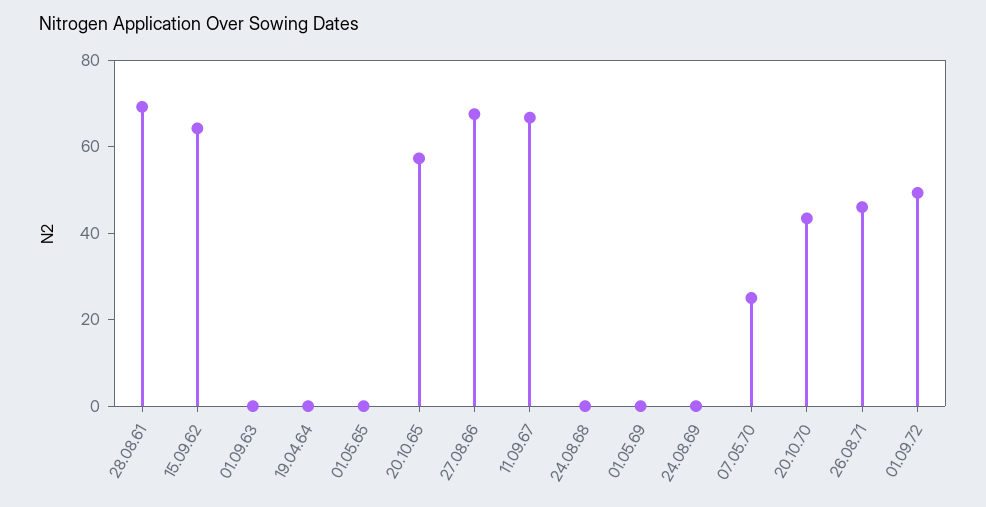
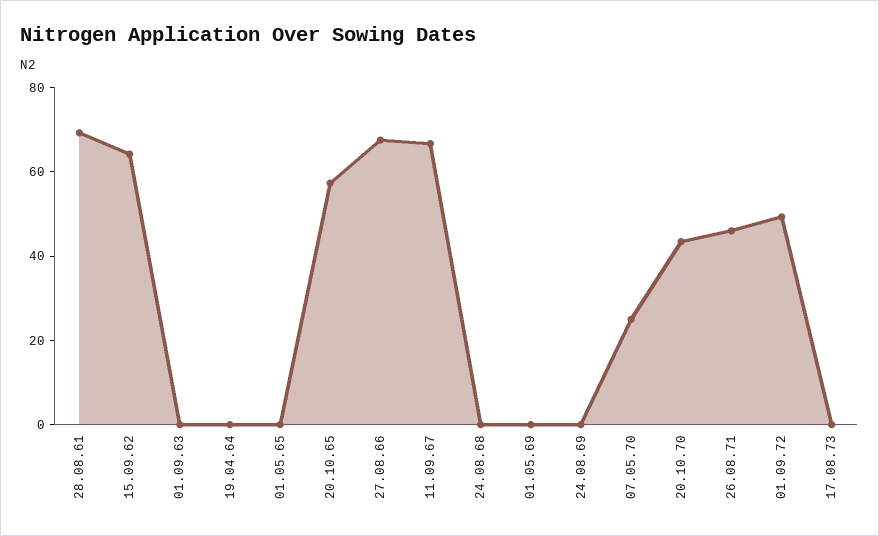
17.08.73: none -> 0

